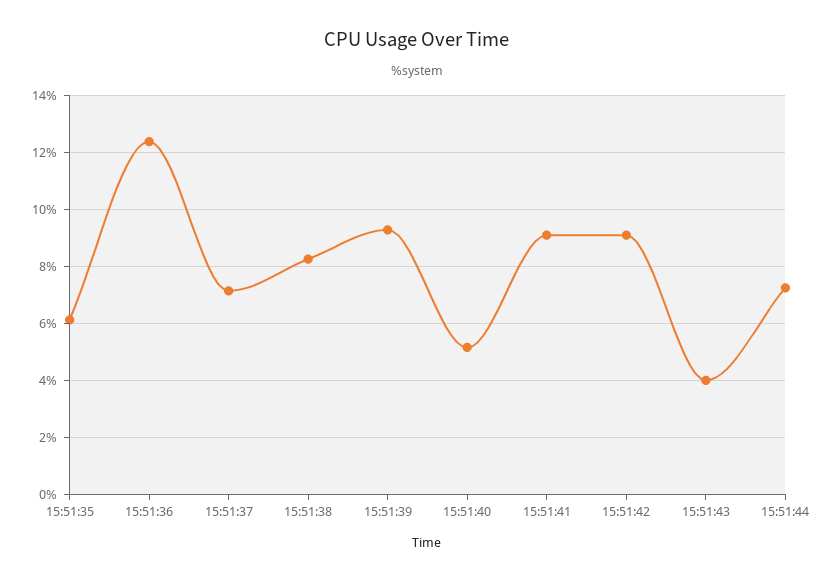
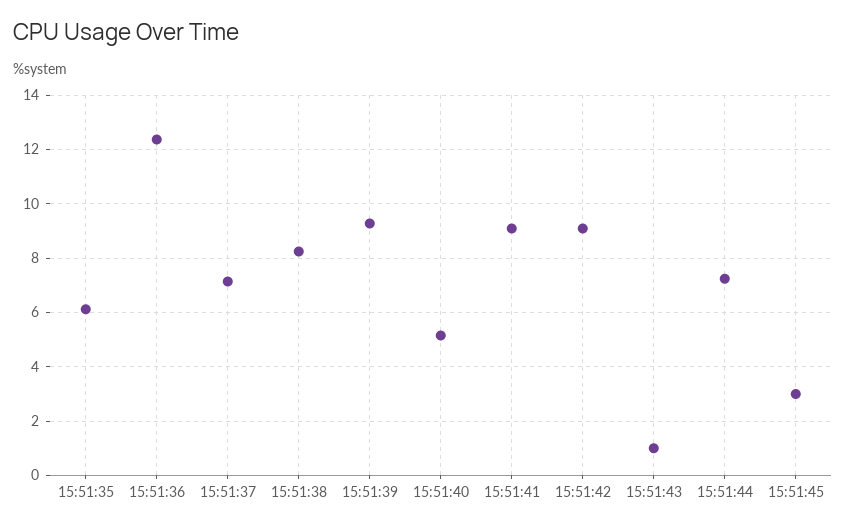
15:51:43: 4 -> 1
15:51:45: none -> 3

